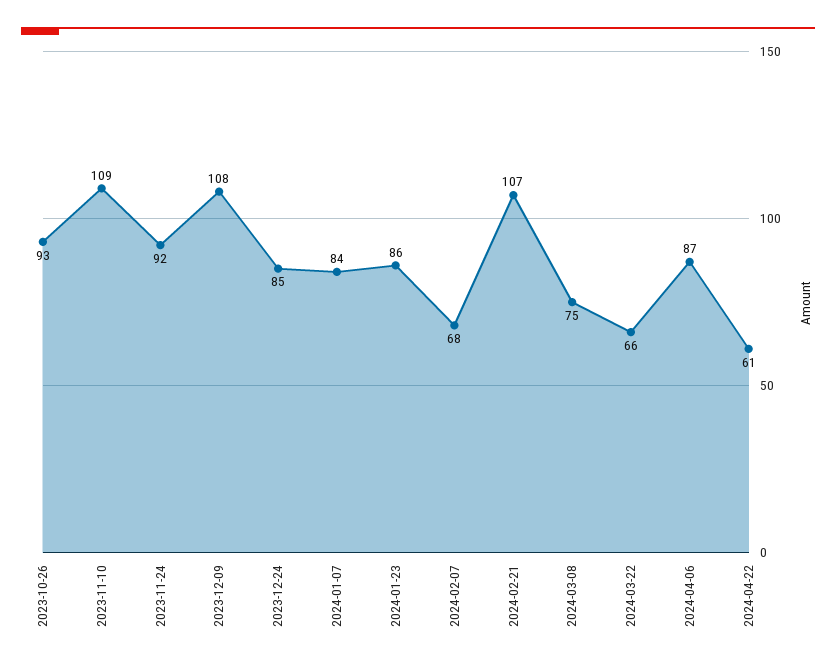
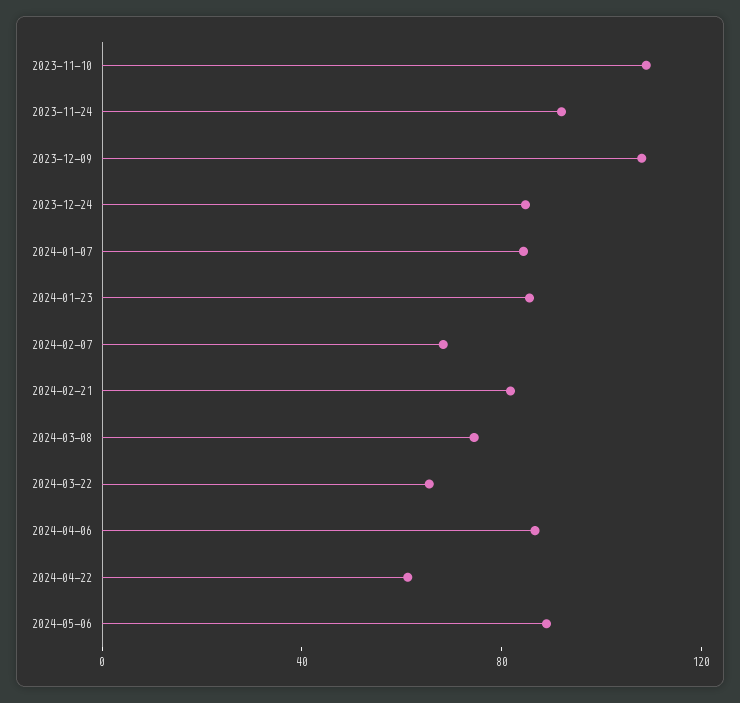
2023-10-26: 93 -> none
2024-02-21: 107 -> 80
2024-05-06: none -> 90

